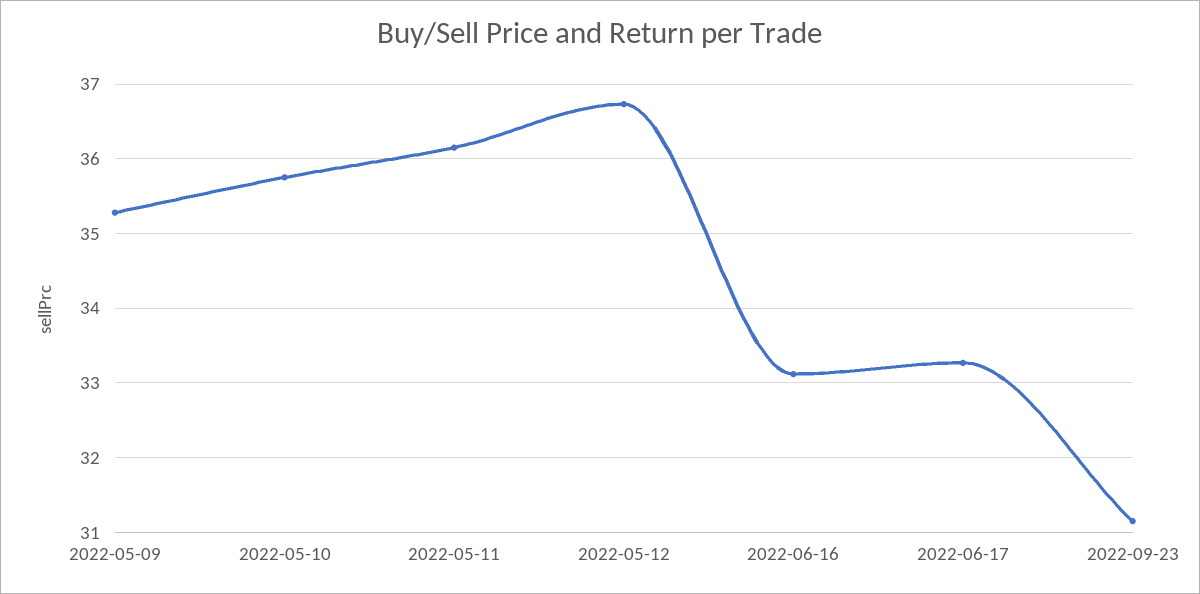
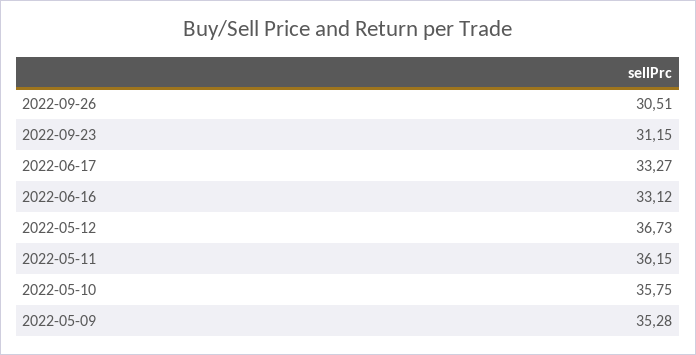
2022-09-26: none -> 30.51

